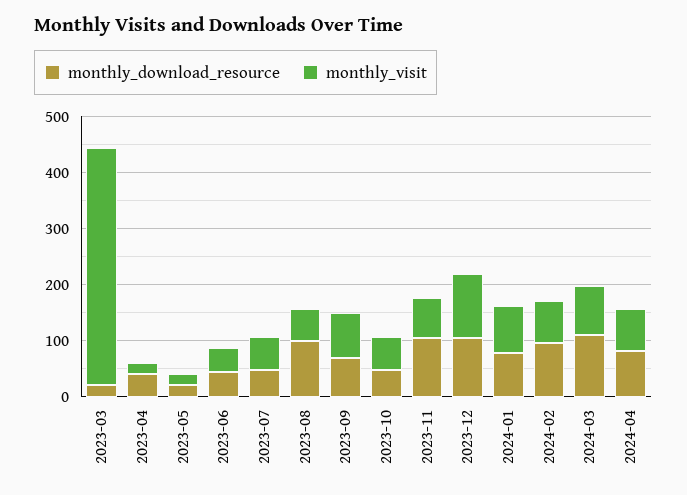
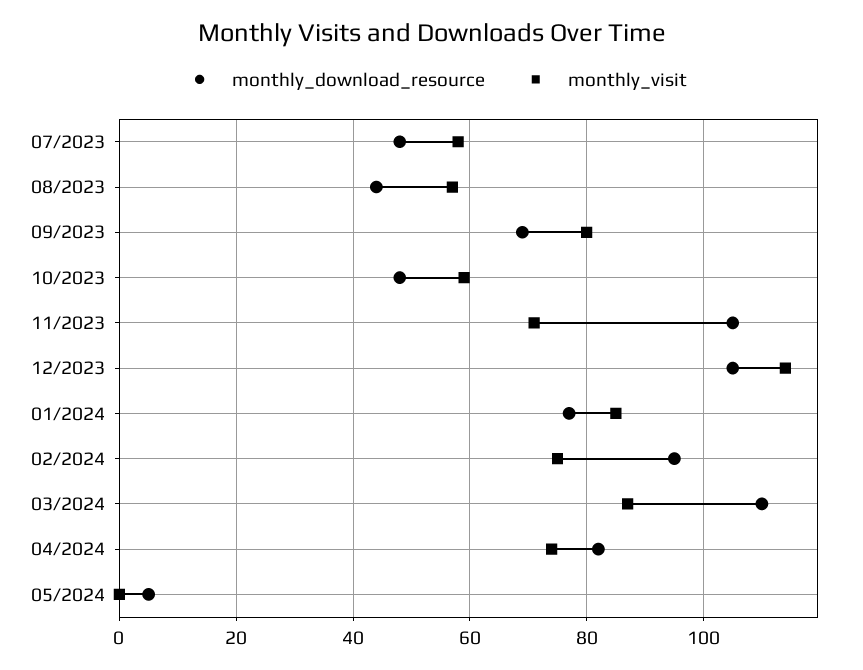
monthly_download_resource, 2023-03: 20 -> none
monthly_visit, 2023-03: 420 -> none
monthly_download_resource, 2023-04: 40 -> none
monthly_visit, 2023-04: 20 -> none
monthly_download_resource, 2023-05: 20 -> none
monthly_visit, 2023-05: 20 -> none
monthly_download_resource, 2023-06: 40 -> none
monthly_visit, 2023-06: 40 -> none
monthly_download_resource, 2023-08: 100 -> 45
monthly_download_resource, 05/2024: none -> 5
monthly_visit, 05/2024: none -> 0

